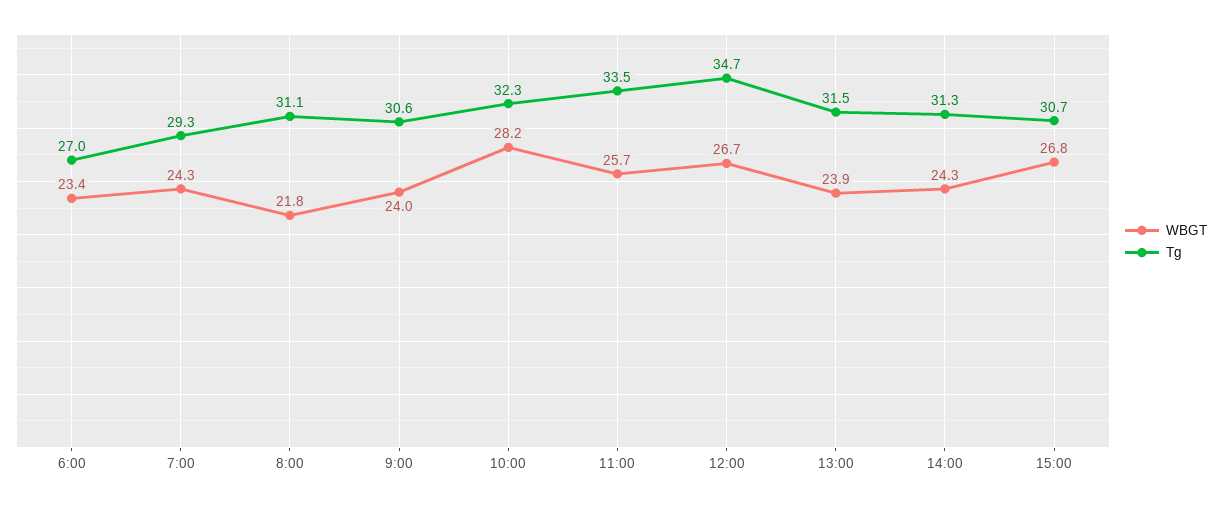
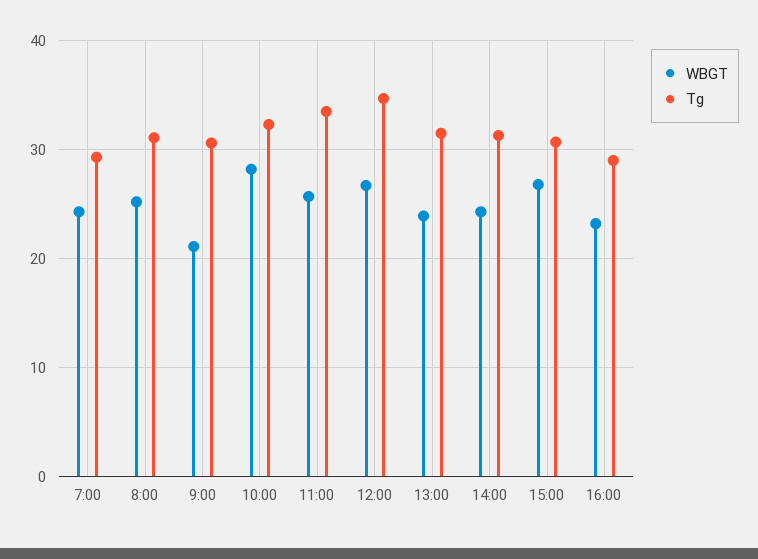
WBGT, 6:00: 23.4 -> none
Tg, 6:00: 27 -> none
WBGT, 8:00: 21.8 -> 25
WBGT, 9:00: 24 -> 21
WBGT, 16:00: none -> 23
Tg, 16:00: none -> 29

